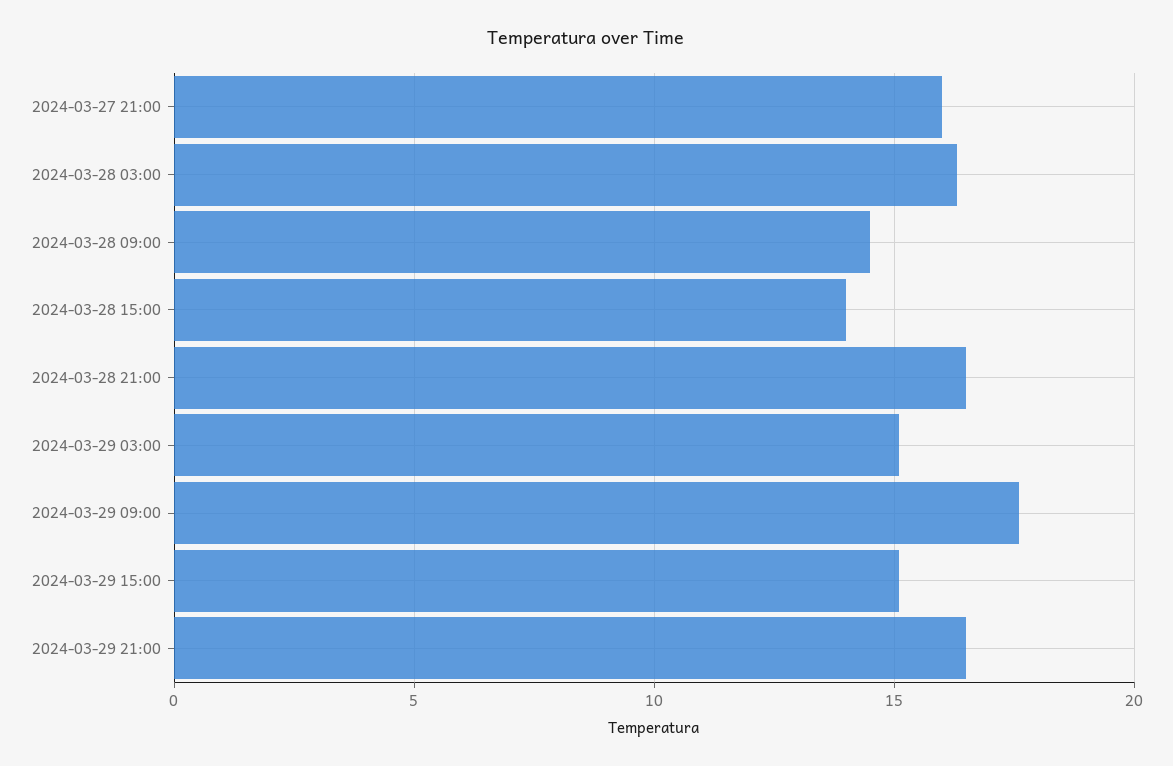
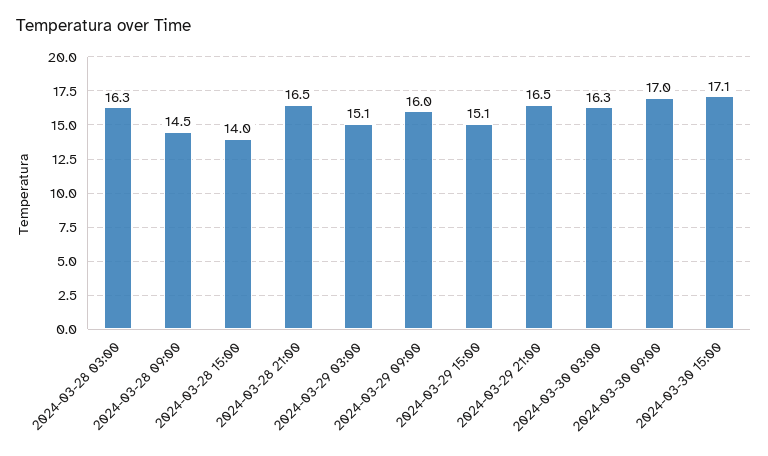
2024-03-27 21:00: 16 -> none
2024-03-29 09:00: 17.5 -> 16
2024-03-30 03:00: none -> 16.3
2024-03-30 09:00: none -> 17
2024-03-30 15:00: none -> 17.1

